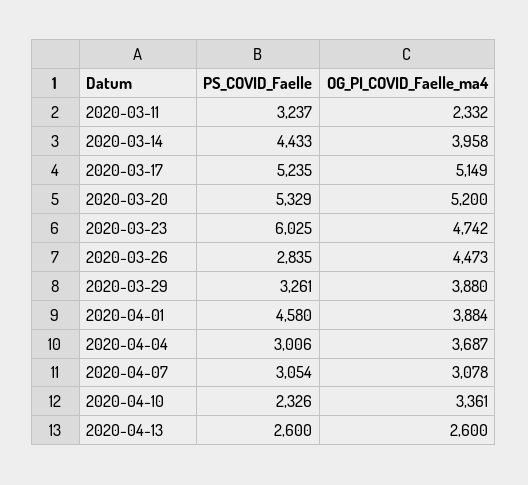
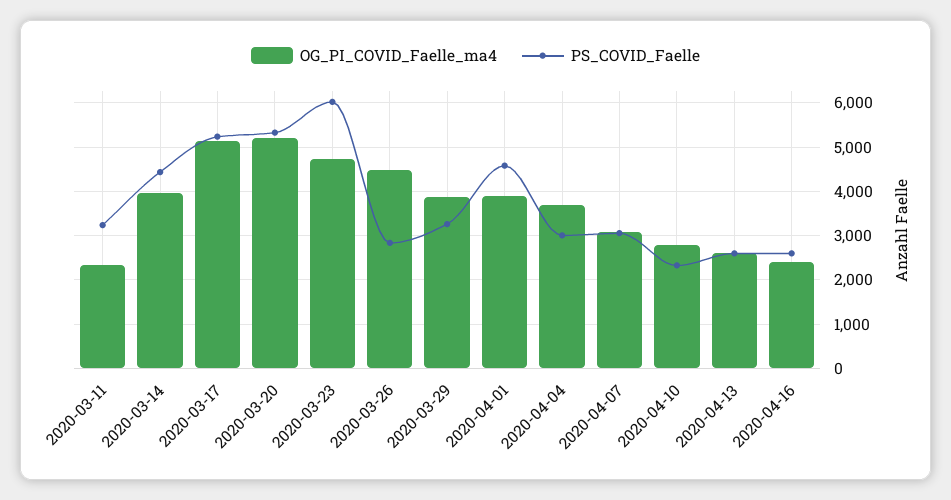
OG_PI_COVID_Faelle_ma4, 2020-04-10: 3361 -> 2800
OG_PI_COVID_Faelle_ma4, 2020-04-16: none -> 2400
PS_COVID_Faelle, 2020-04-16: none -> 2600

